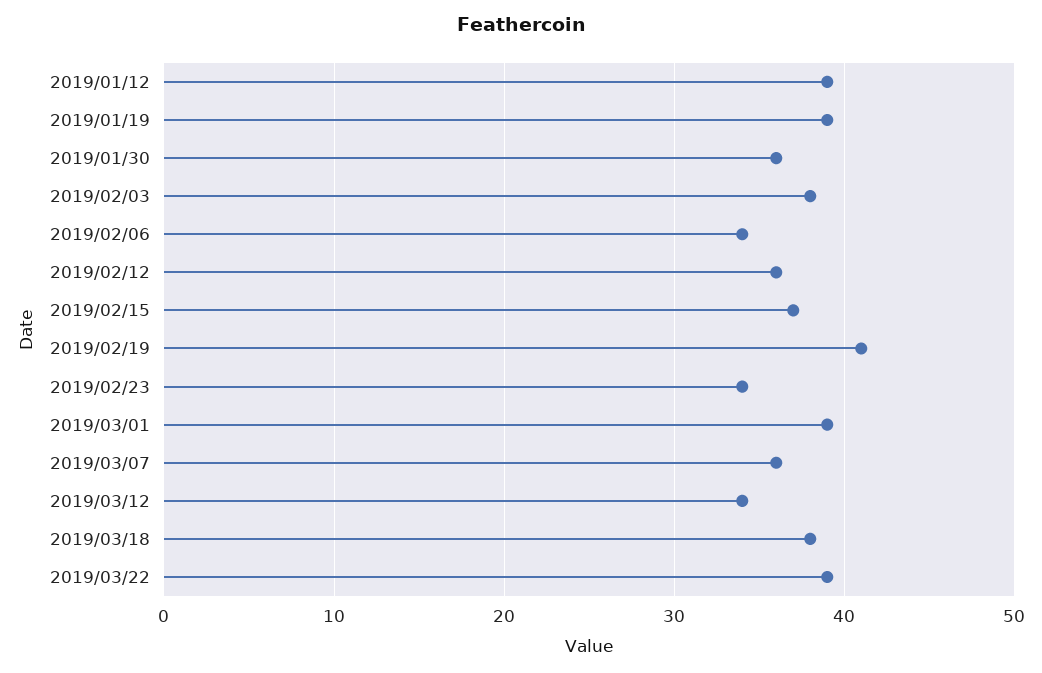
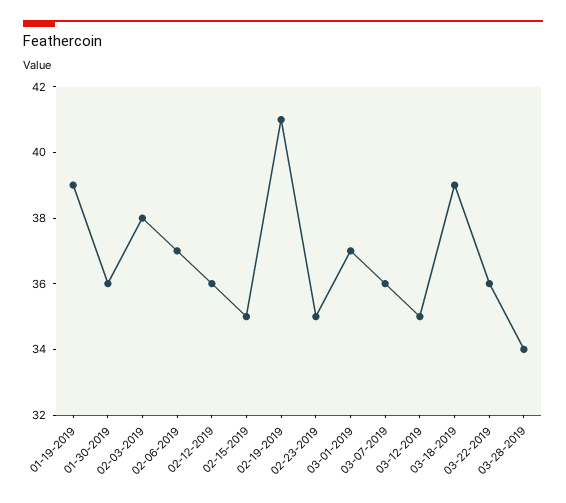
2019/01/12: 39 -> none
2019/02/06: 34 -> 37
2019/02/15: 37 -> 35
2019/02/23: 34 -> 35
2019/03/01: 39 -> 37
2019/03/12: 34 -> 35
2019/03/18: 38 -> 39
2019/03/22: 39 -> 36
03-28-2019: none -> 34

